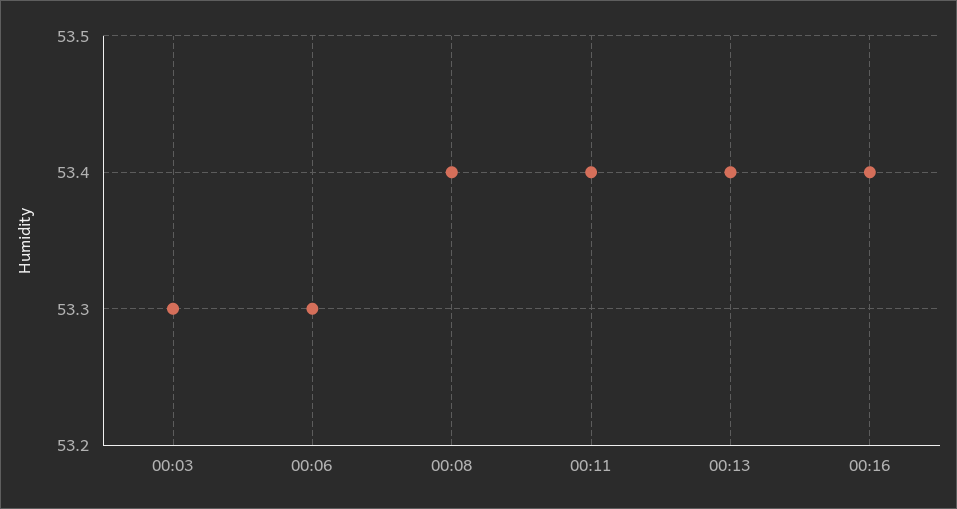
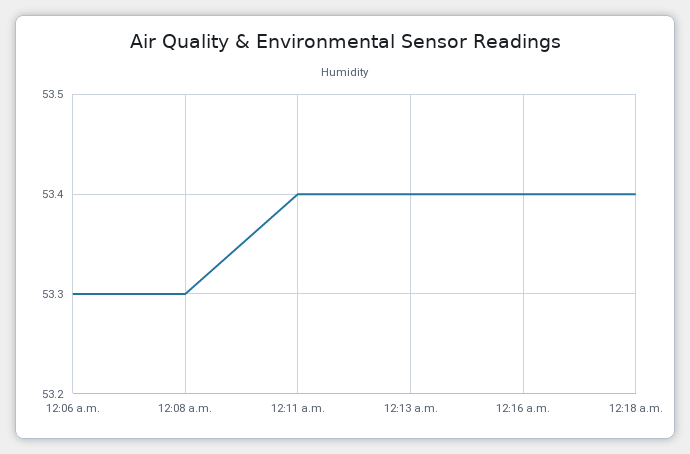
00:03: 53.3 -> none
00:08: 53.4 -> 53.3
12:18 a.m.: none -> 53.4

